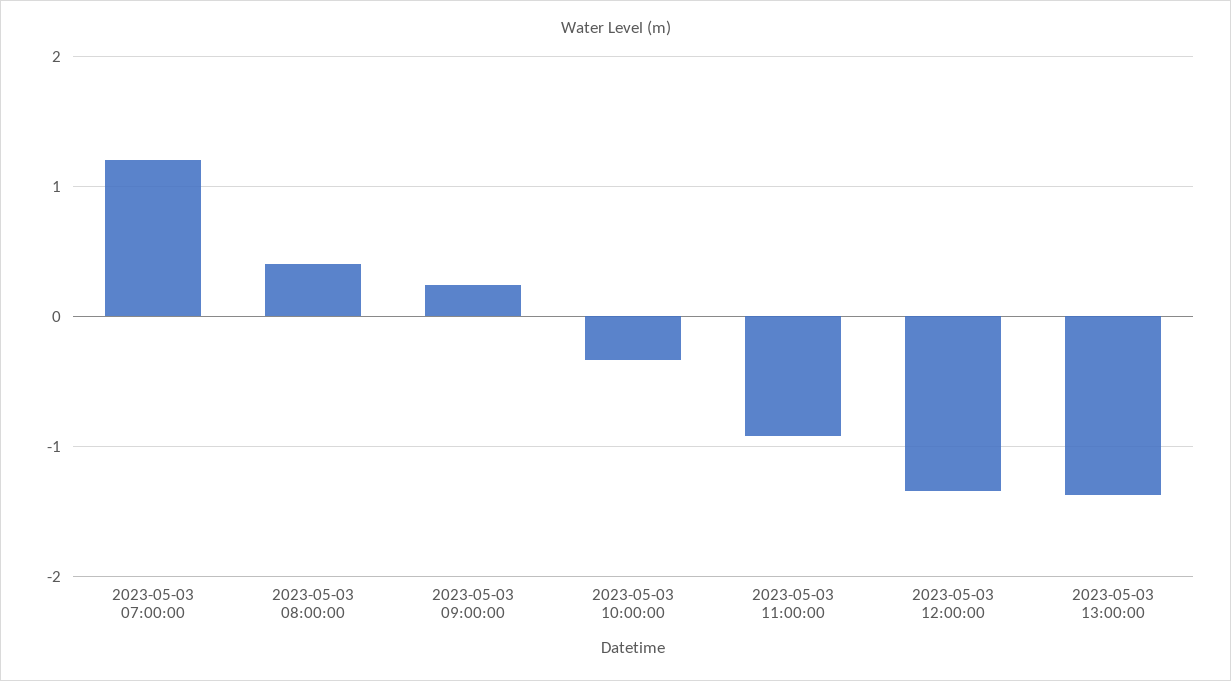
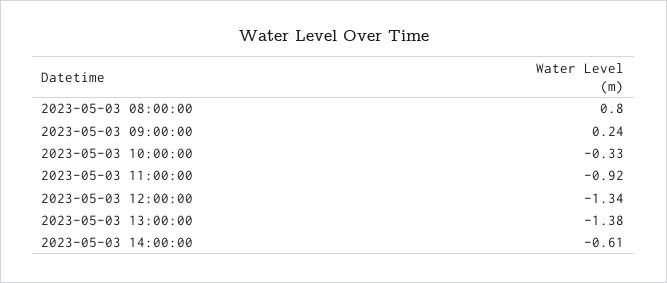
2023-05-03 07:00:00: 1.2 -> none
2023-05-03 08:00:00: 0.4 -> 0.8
2023-05-03 14:00:00: none -> -0.61

